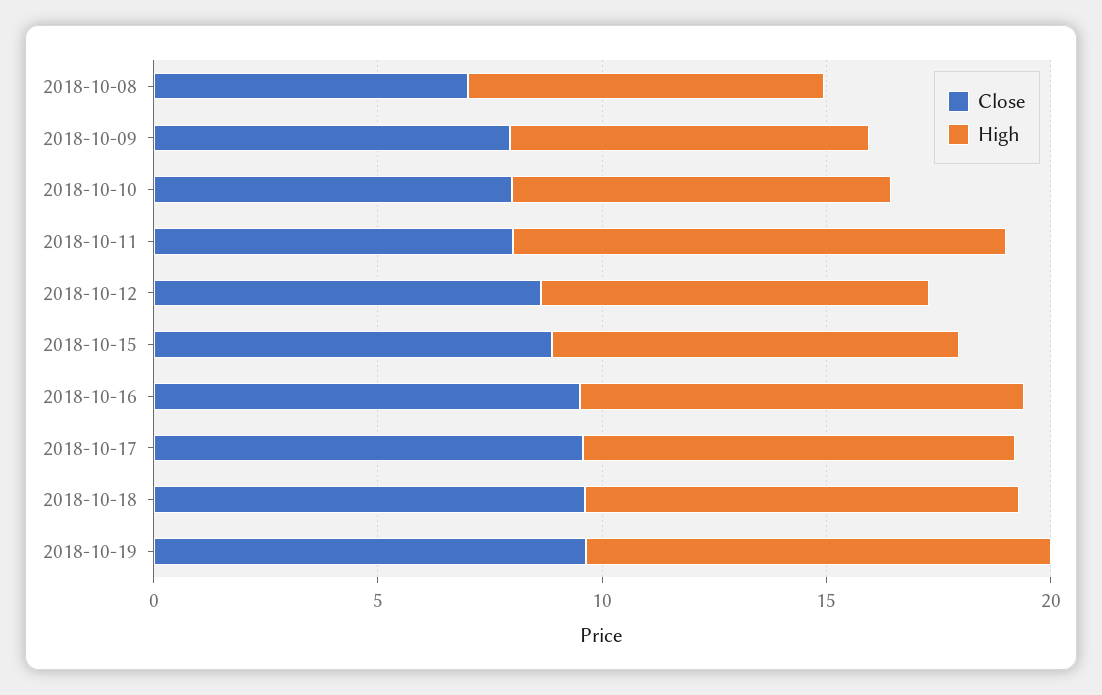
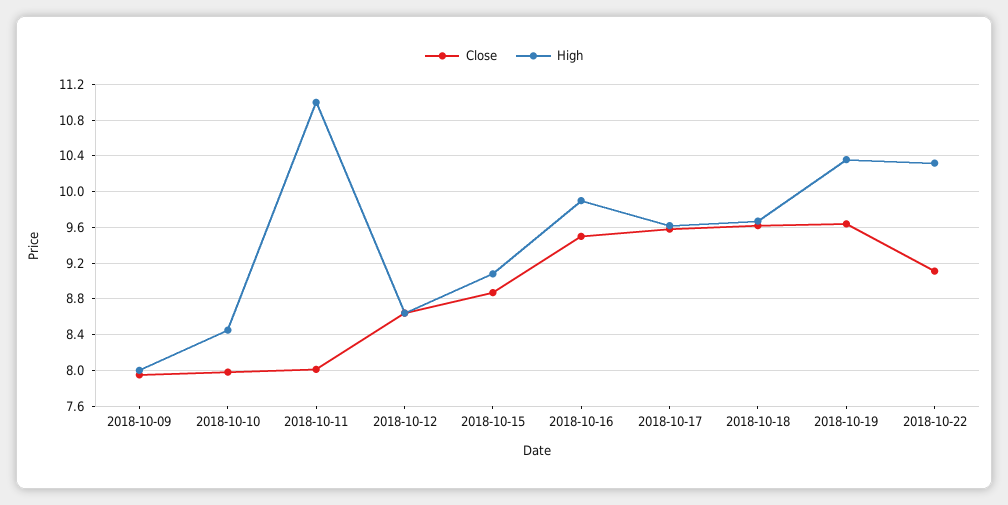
Close, 2018-10-08: 7 -> none
High, 2018-10-08: 8 -> none
Close, 2018-10-22: none -> 9.1
High, 2018-10-22: none -> 10.3

